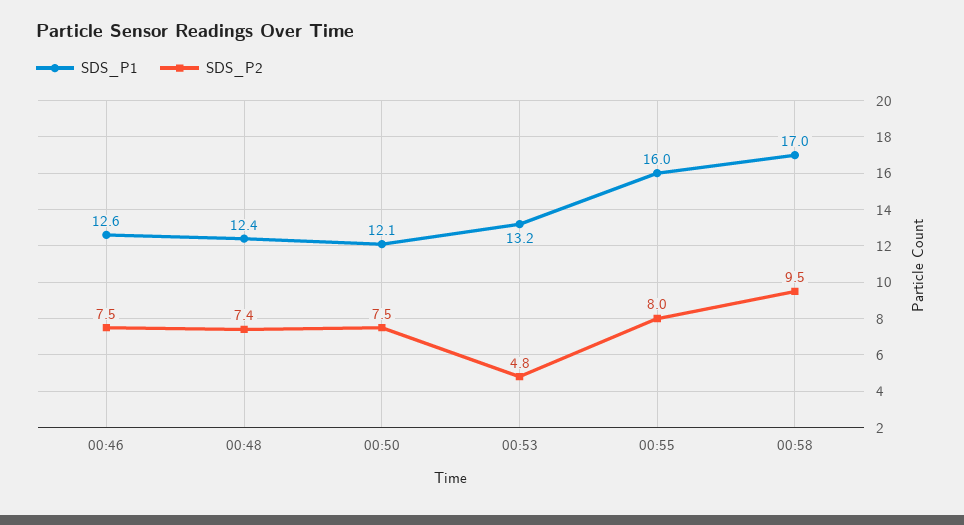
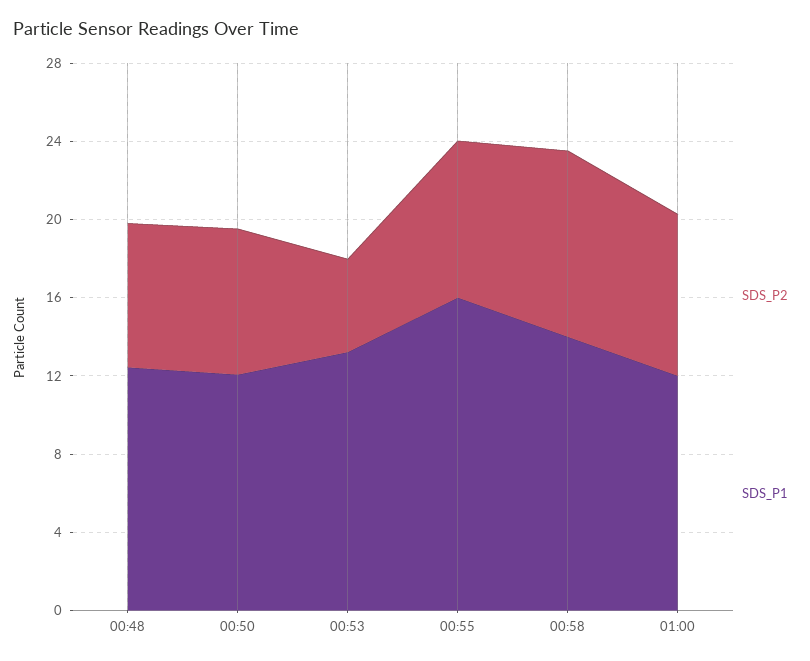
SDS_P1, 00:46: 12.6 -> none
SDS_P2, 00:46: 7.5 -> none
SDS_P1, 00:58: 17 -> 14
SDS_P2, 01:00: none -> 8
SDS_P1, 01:00: none -> 12

